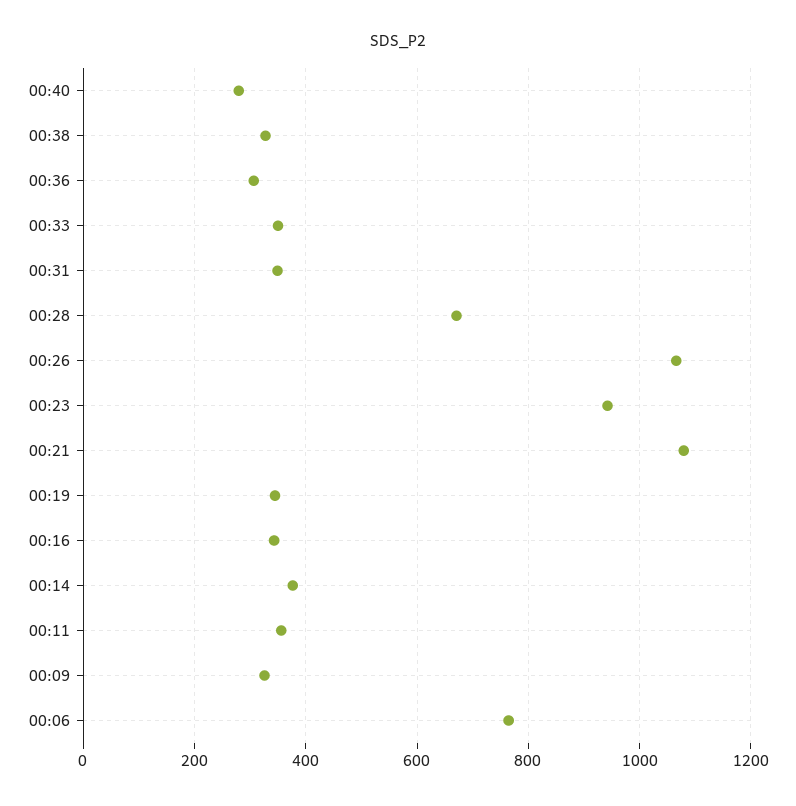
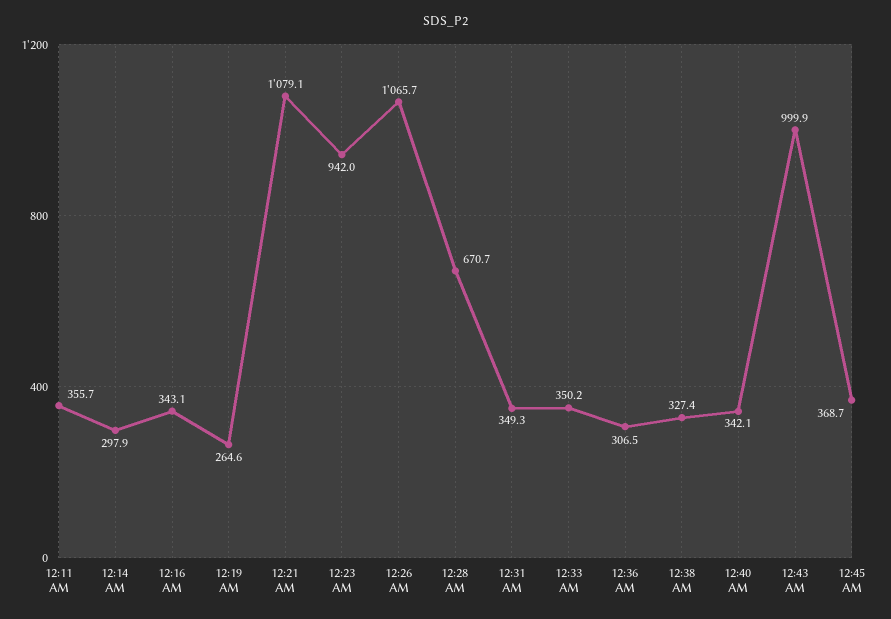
00:40: 280 -> 342.1
00:19: 340 -> 264.6
00:14: 380 -> 297.9
00:09: 320 -> none
00:06: 760 -> none
12:43 AM: none -> 999.9
12:45 AM: none -> 368.7

